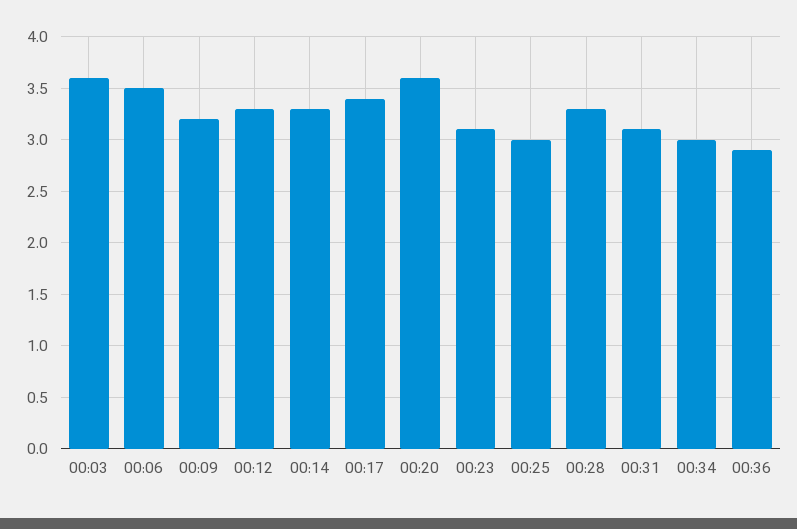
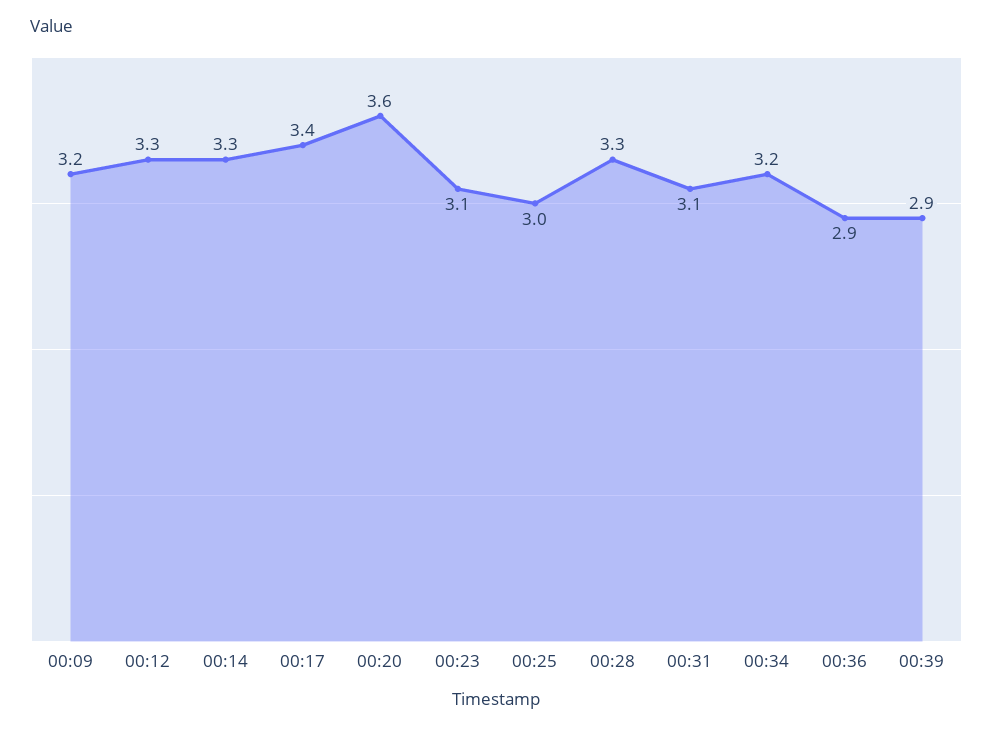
00:03: 3.6 -> none
00:06: 3.5 -> none
00:34: 3 -> 3.2
00:39: none -> 2.9

